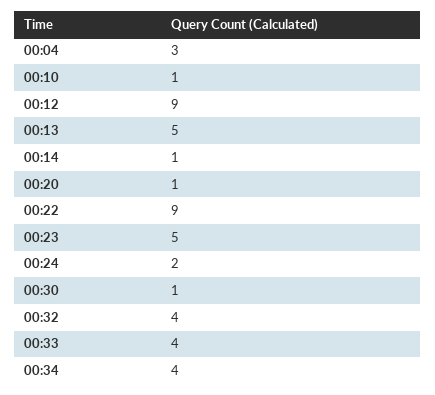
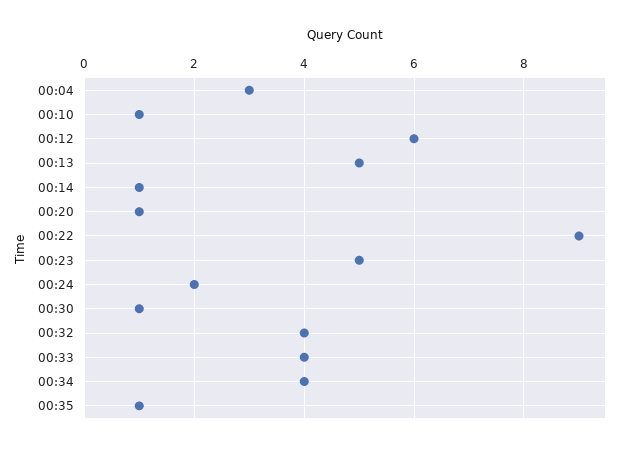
00:12: 9 -> 6
00:35: none -> 1

